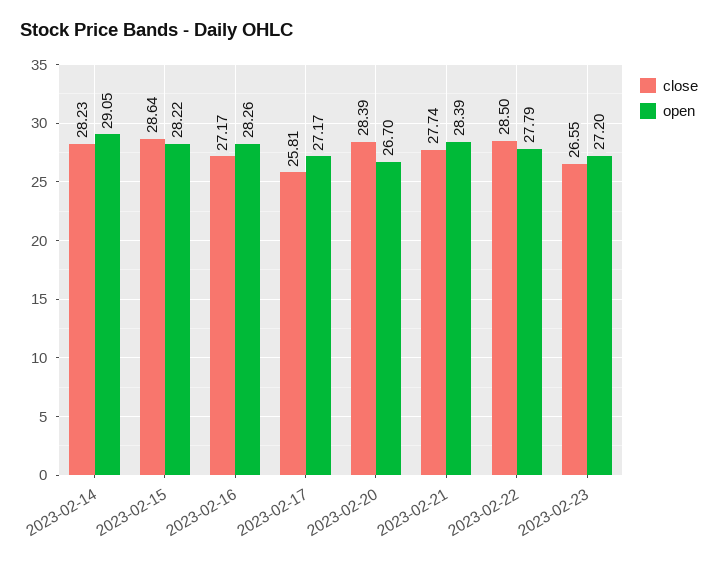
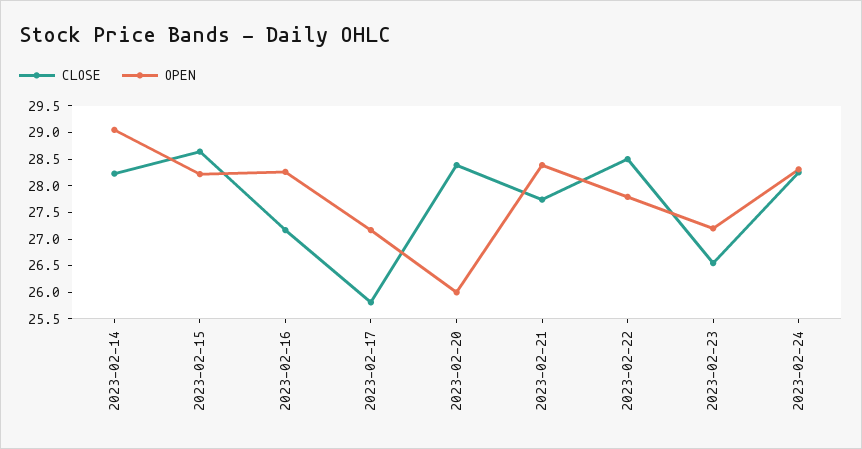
open, 2023-02-20: 26.7 -> 26
close, 2023-02-24: none -> 28.25
open, 2023-02-24: none -> 28.25

